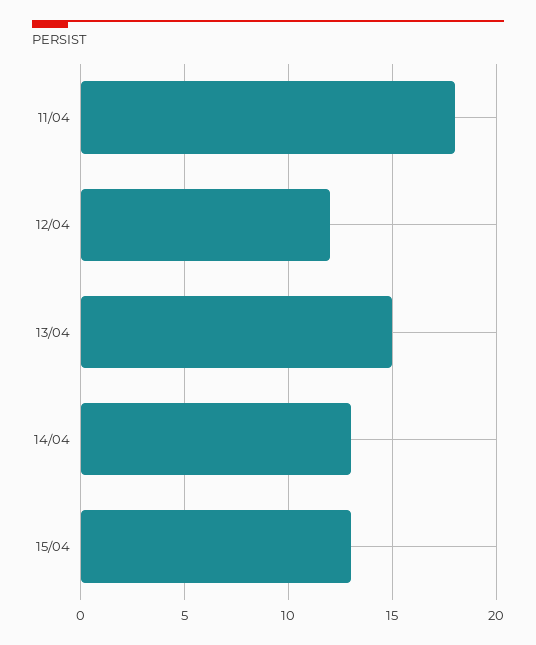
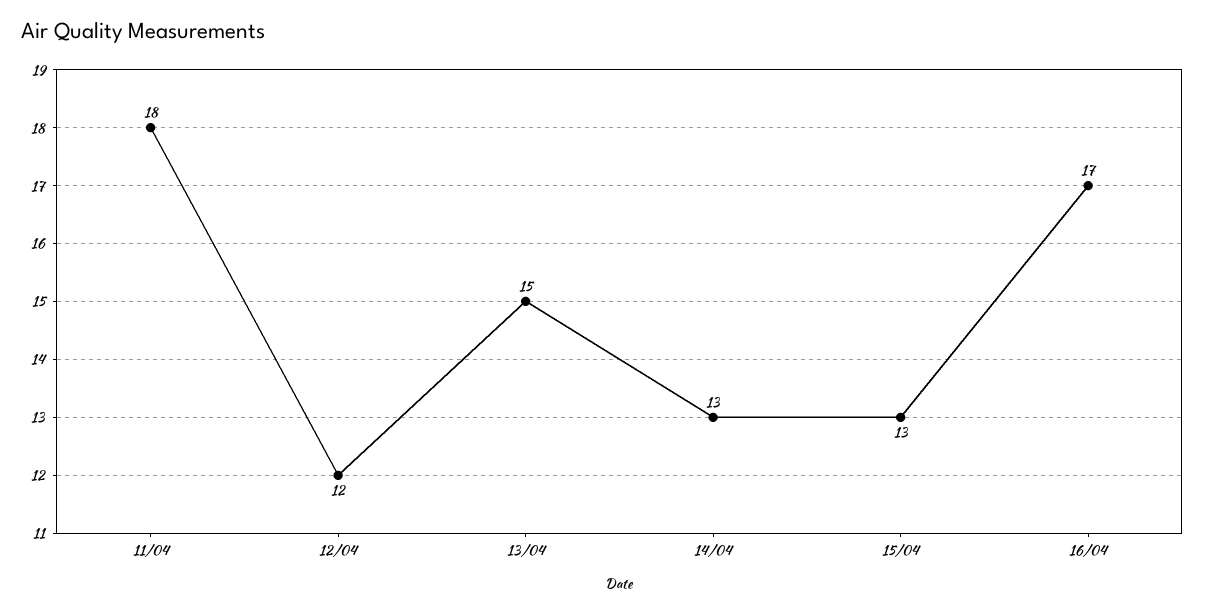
16/04: none -> 17

